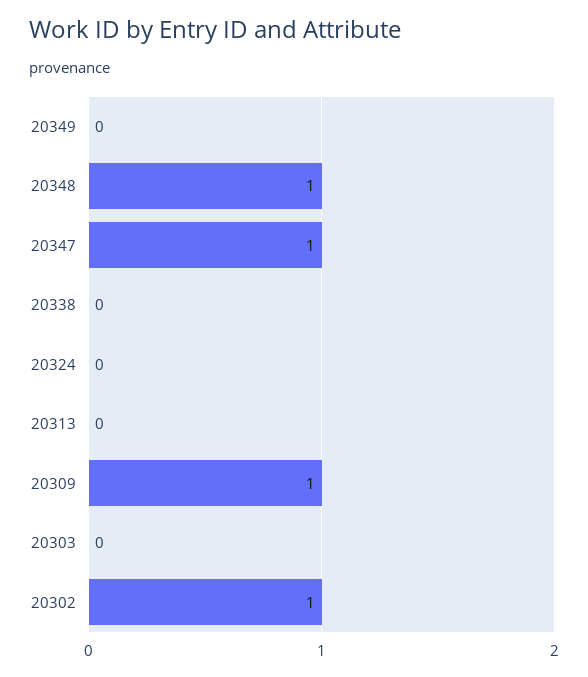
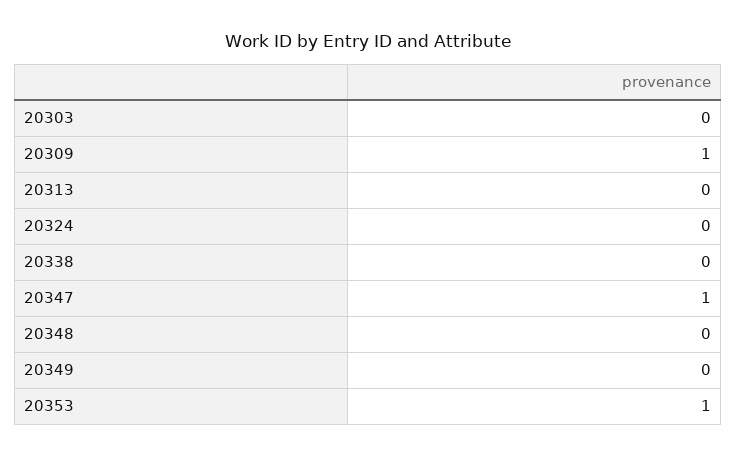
20348: 1 -> 0
20302: 1 -> none
20353: none -> 1

